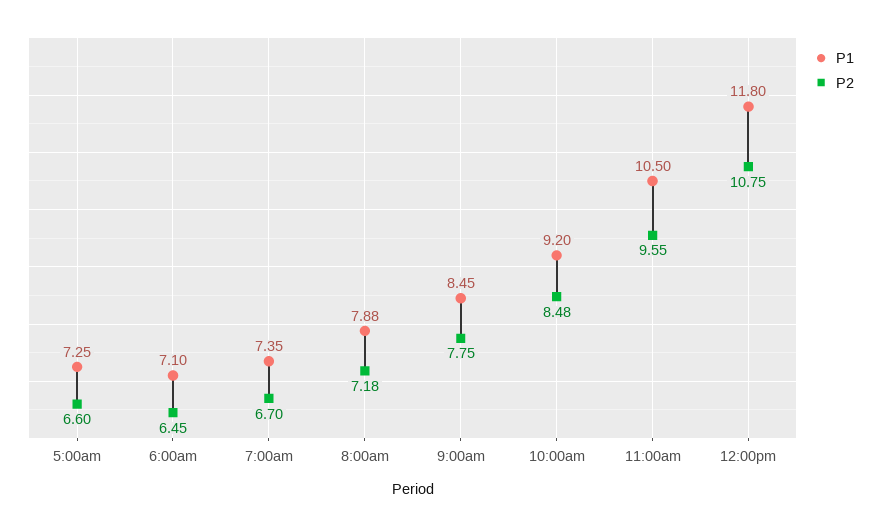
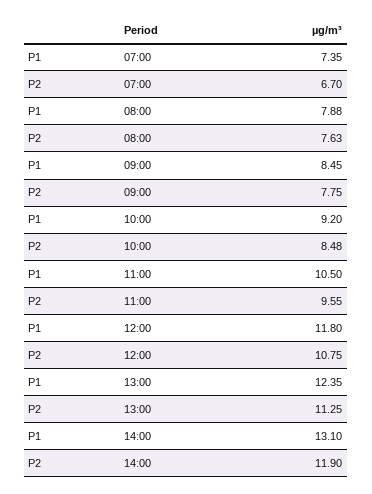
P1, 5:00am: 7.25 -> none
P2, 5:00am: 6.6 -> none
P1, 6:00am: 7.1 -> none
P2, 6:00am: 6.45 -> none
P2, 8:00am: 7.18 -> 7.63
P1, 13:00: none -> 12.35
P2, 13:00: none -> 11.25
P1, 14:00: none -> 13.1
P2, 14:00: none -> 11.9

